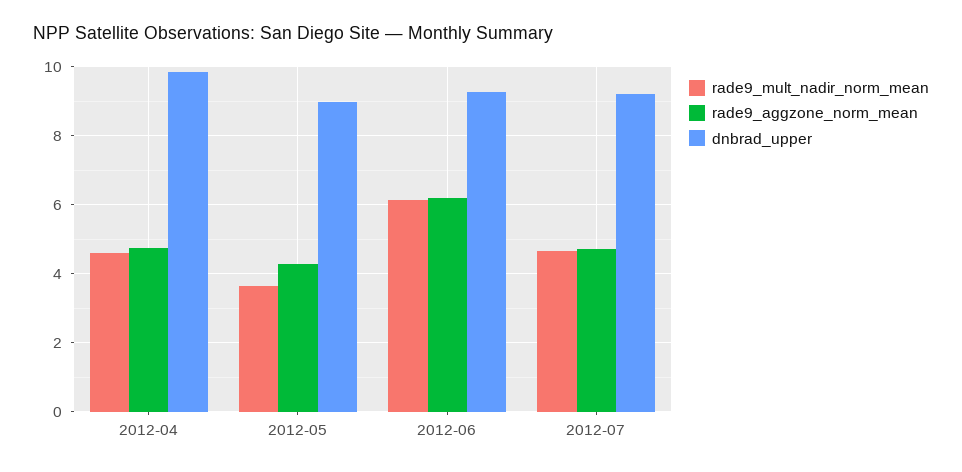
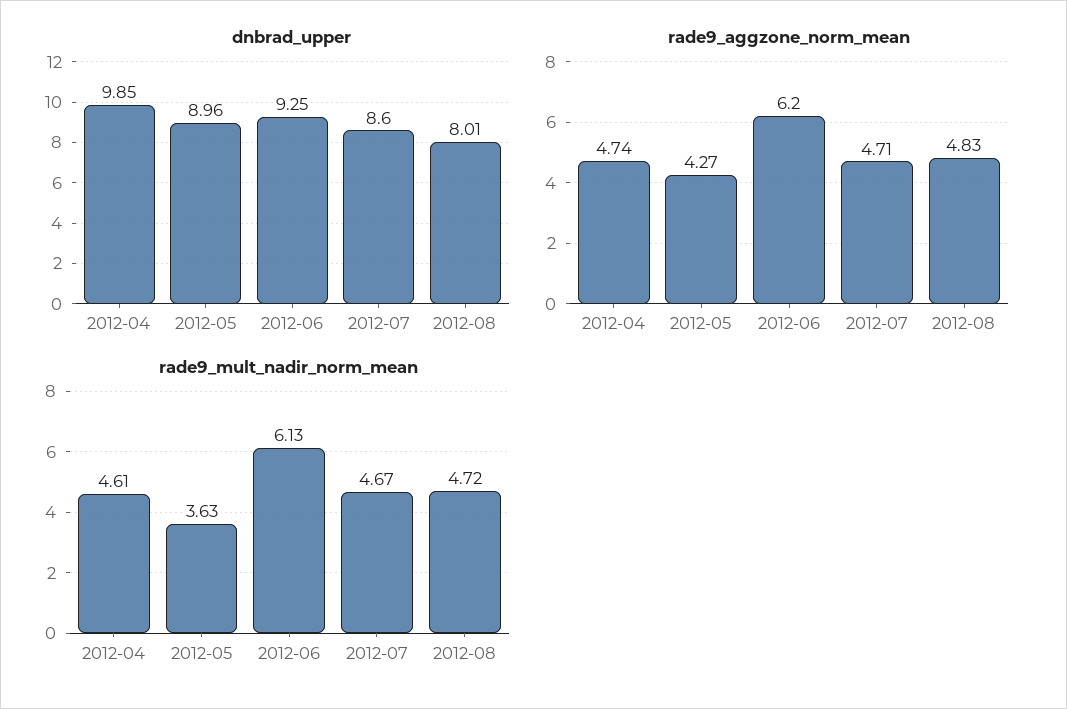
dnbrad_upper, 2012-07: 9.2 -> 8.6
dnbrad_upper, 2012-08: none -> 8.01
rade9_aggzone_norm_mean, 2012-08: none -> 4.83
rade9_mult_nadir_norm_mean, 2012-08: none -> 4.72

